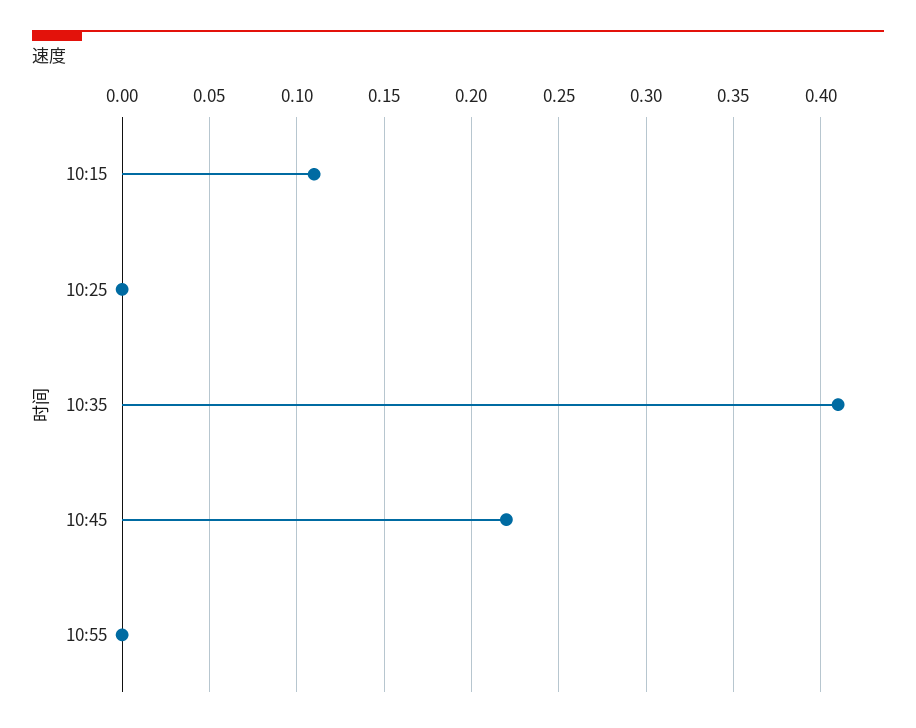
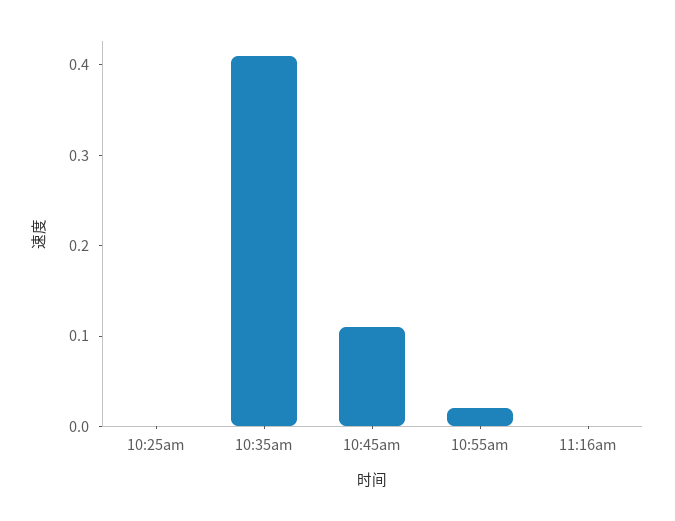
10:15: 0.11 -> none
10:45: 0.22 -> 0.11
10:55: 0 -> 0.02
11:16am: none -> 0

